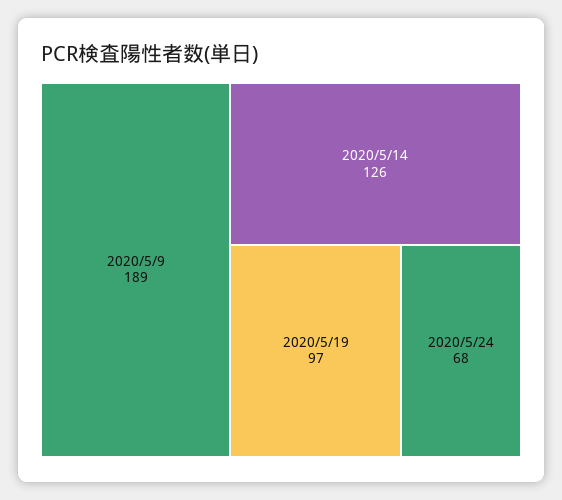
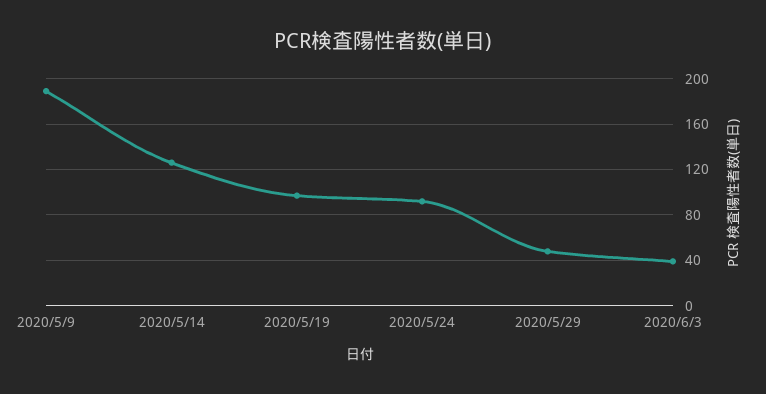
2020/5/24: 68 -> 90
2020/5/29: none -> 50
2020/6/3: none -> 40

